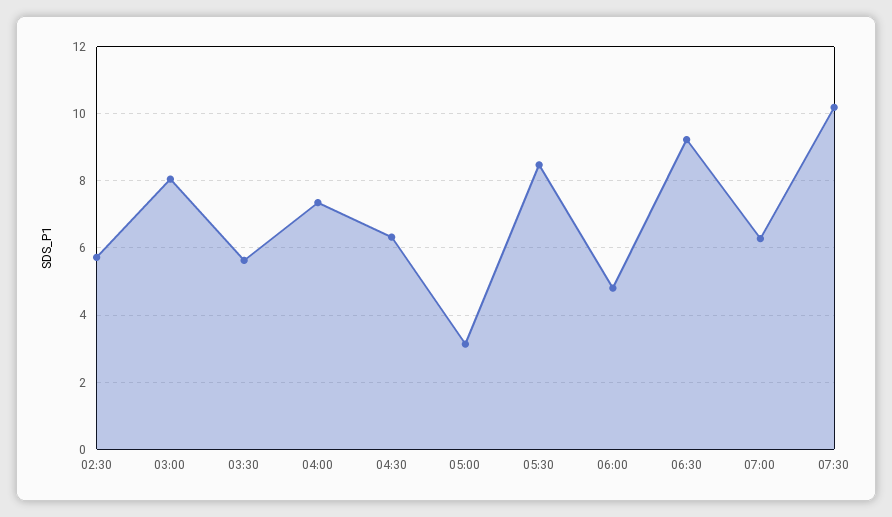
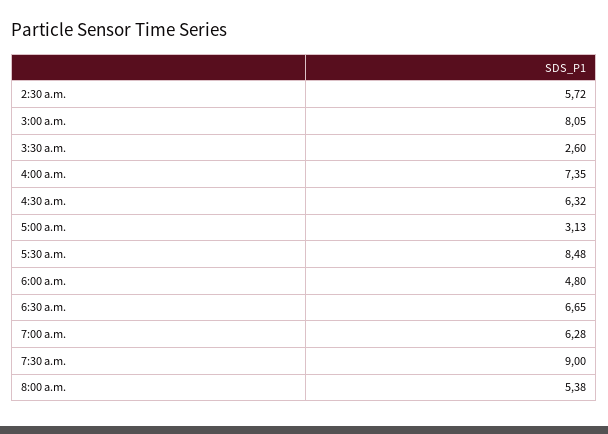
03:30: 5.6 -> 2.6
06:30: 9.2 -> 6.65
07:30: 10.2 -> 9
8:00 a.m.: none -> 5.38

